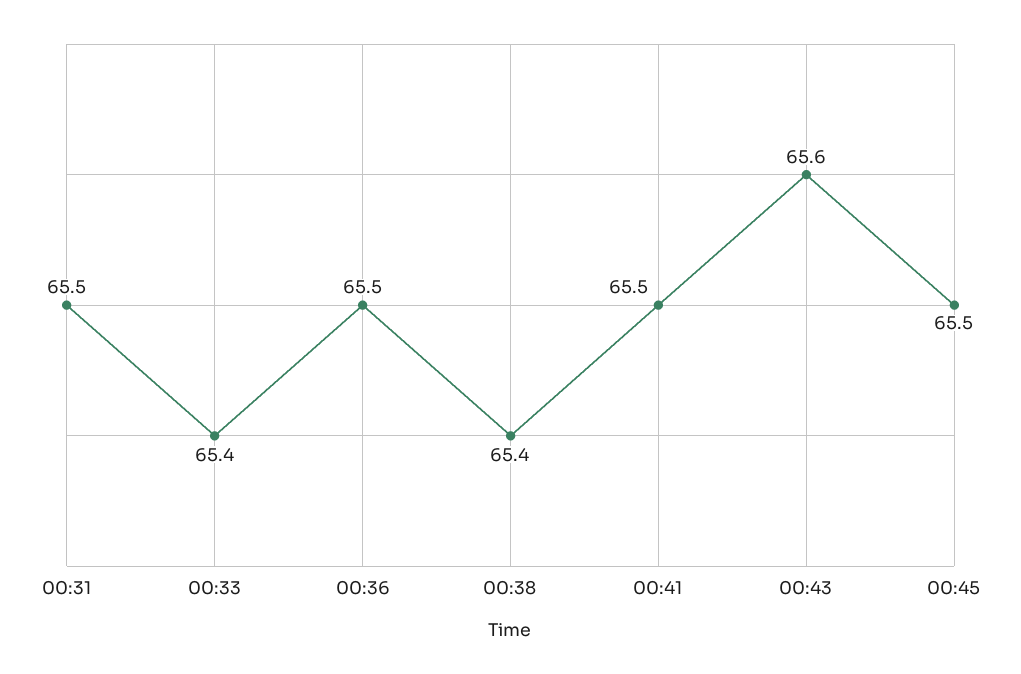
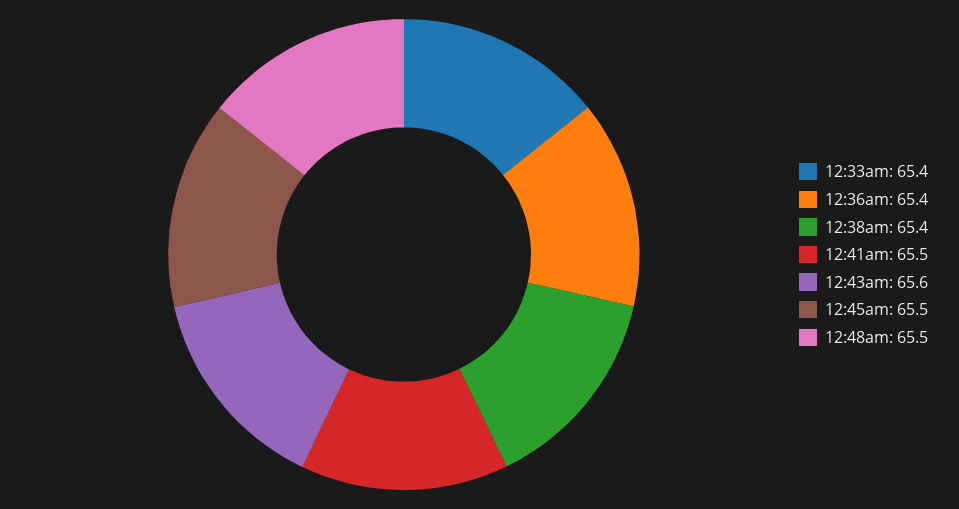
00:31: 65.5 -> none
00:36: 65.5 -> 65.4
12:48am: none -> 65.5

